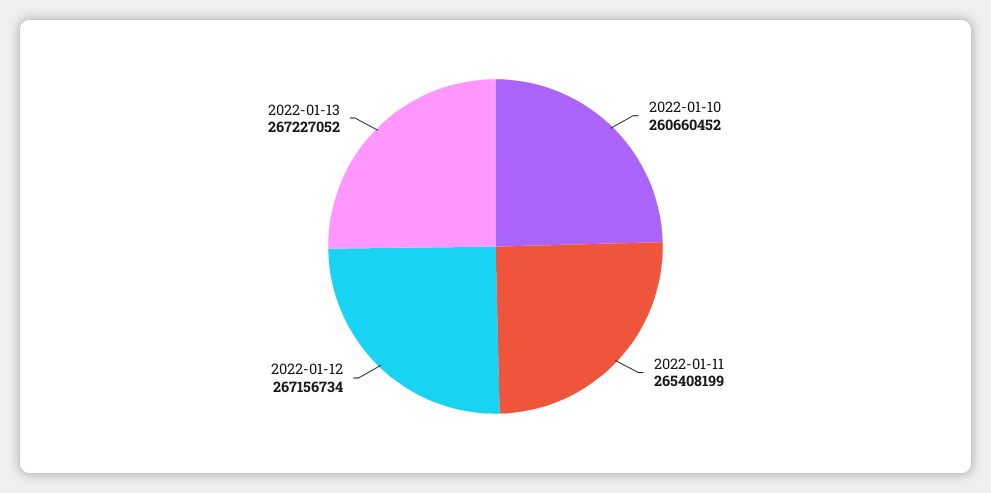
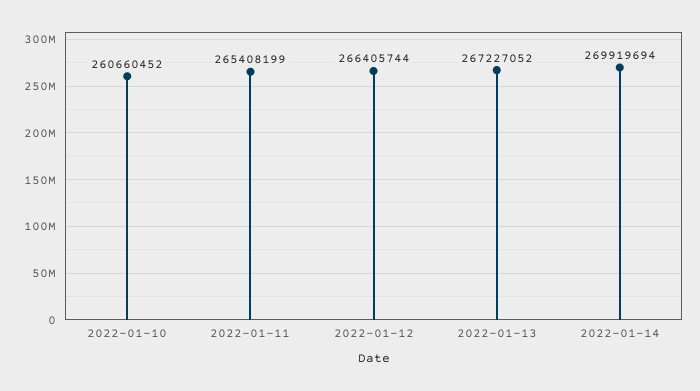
2022-01-12: 267156734 -> 266405744
2022-01-14: none -> 269919694

